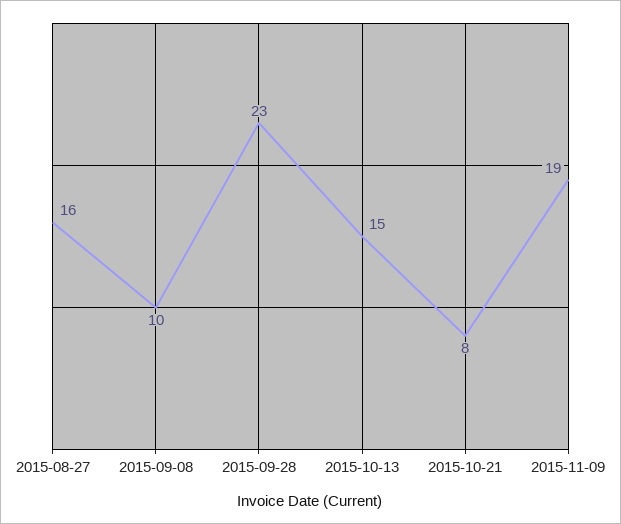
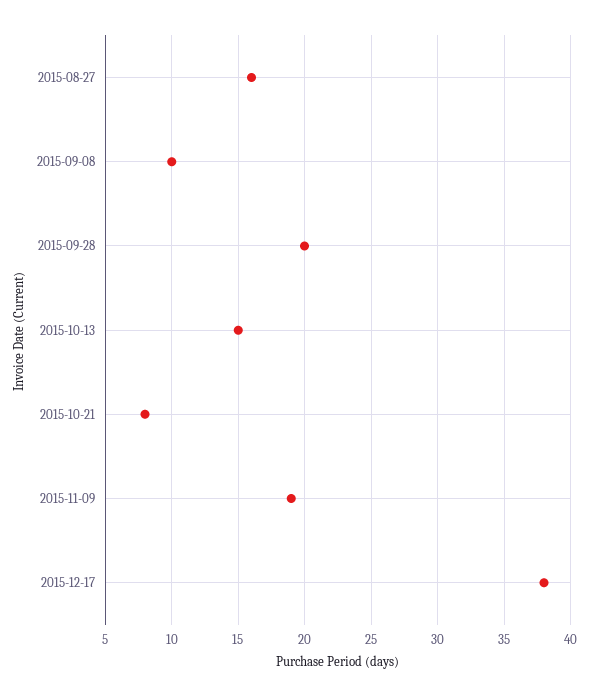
2015-09-28: 23 -> 20
2015-12-17: none -> 38

